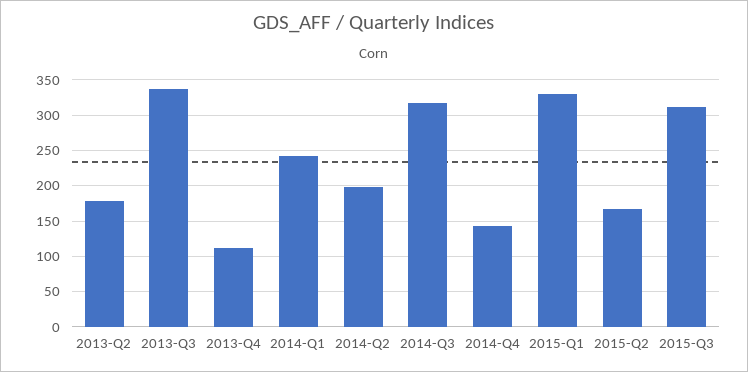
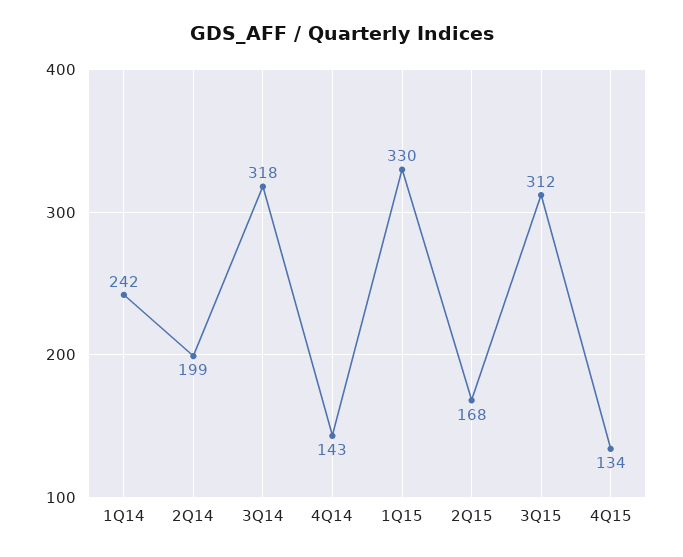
2013-Q2: 180 -> none
2013-Q3: 340 -> none
2013-Q4: 110 -> none
4Q15: none -> 134

